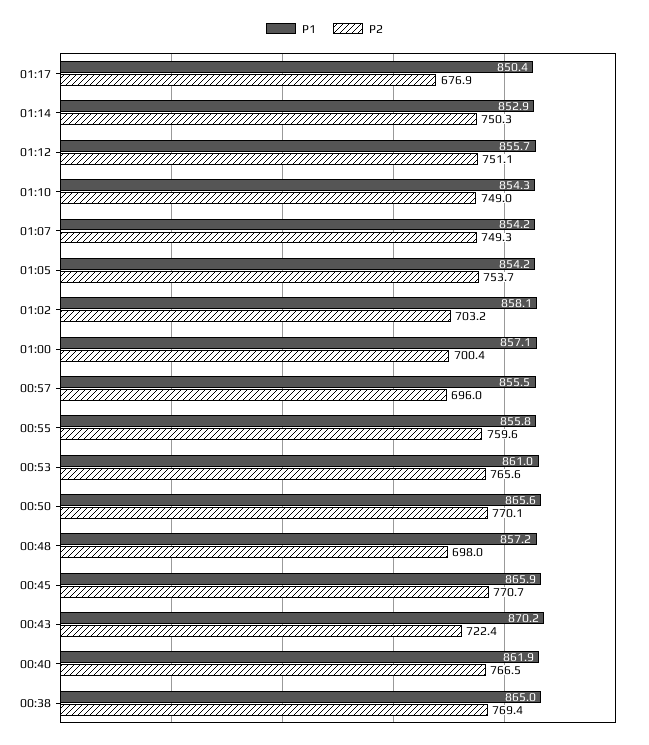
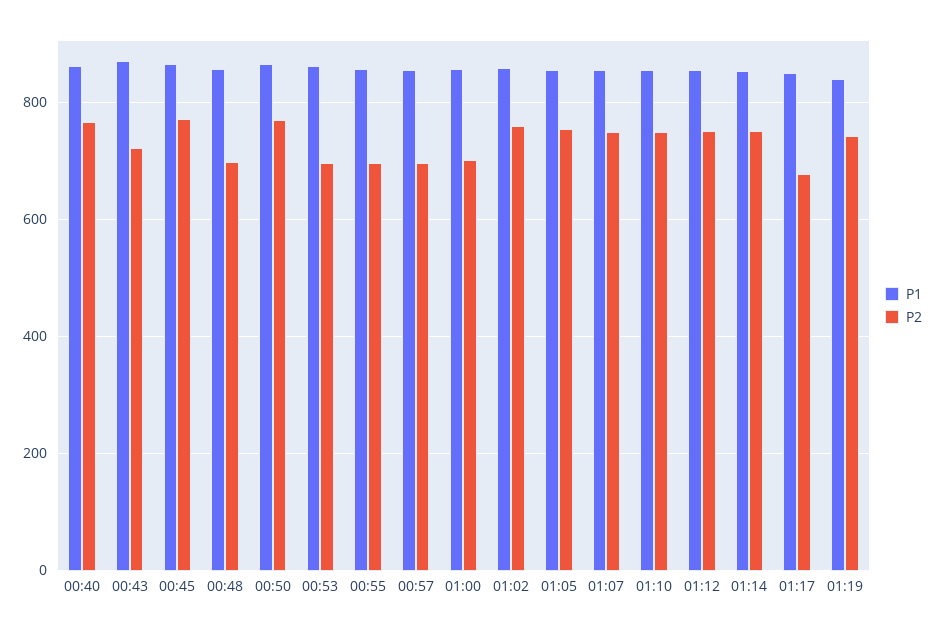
P2, 01:02: 703.2 -> 760
P2, 00:55: 759.6 -> 700
P2, 00:53: 765.6 -> 700
P1, 00:38: 865 -> none
P2, 00:38: 769.4 -> none
P1, 01:19: none -> 840
P2, 01:19: none -> 740

